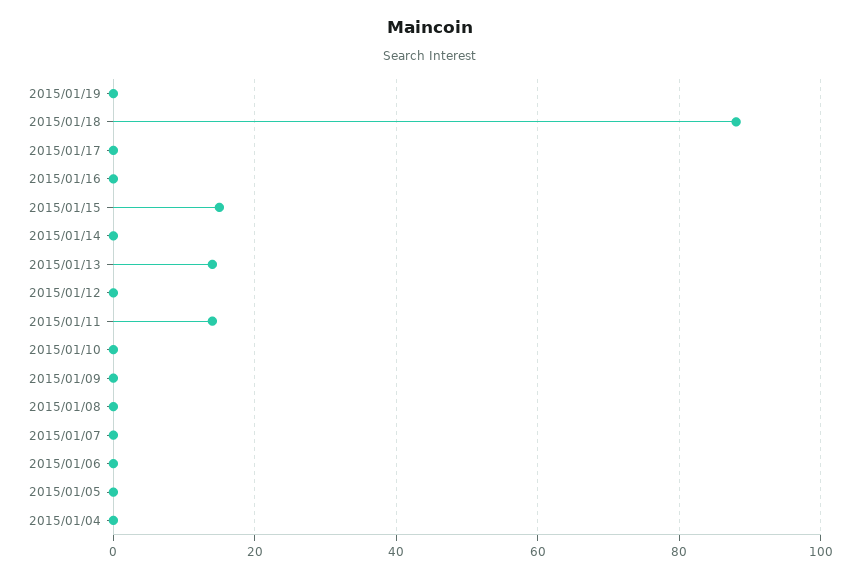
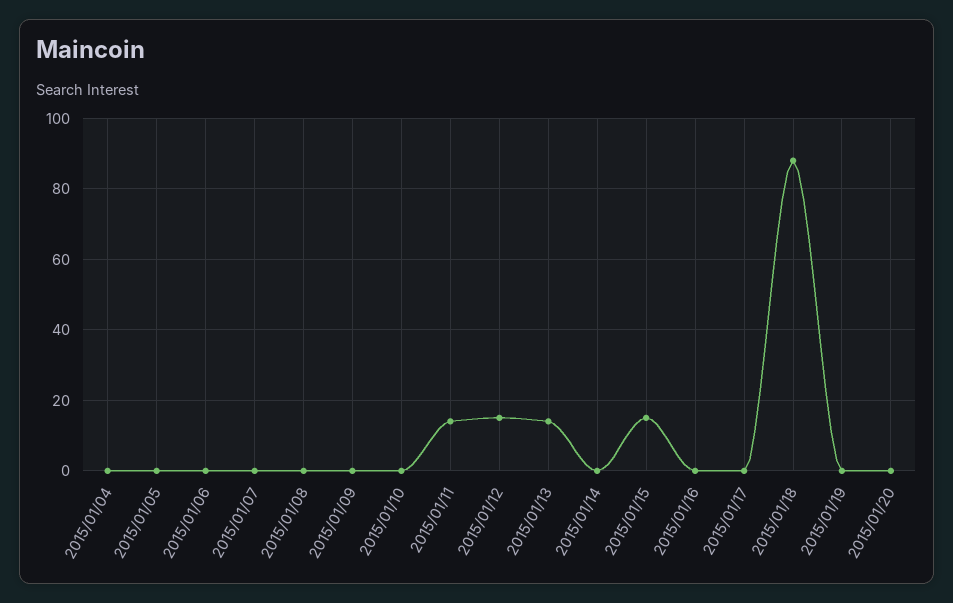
2015/01/12: 0 -> 15
2015/01/20: none -> 0

